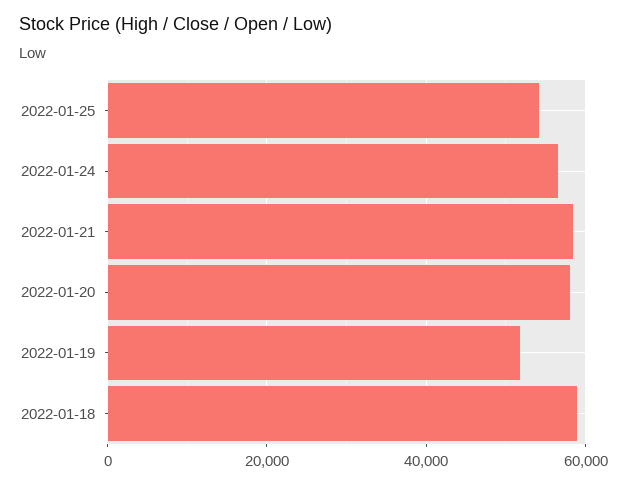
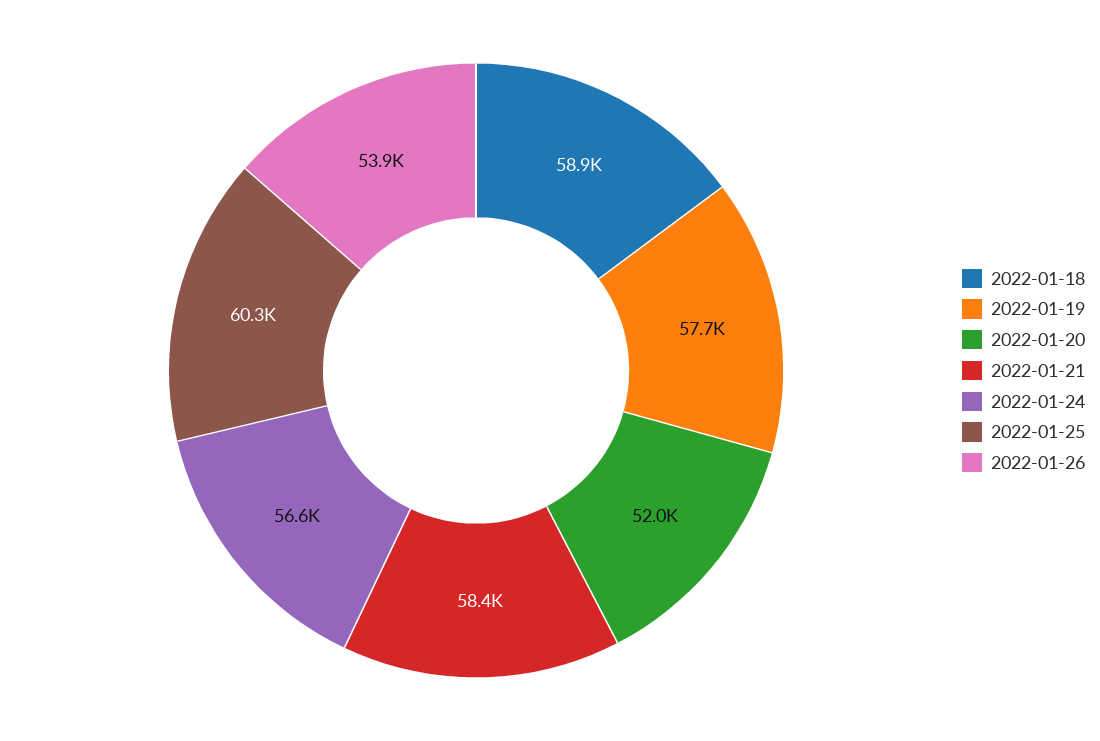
2022-01-25: 54000 -> 60300
2022-01-20: 58000 -> 52000
2022-01-19: 52000 -> 57700
2022-01-26: none -> 53900

